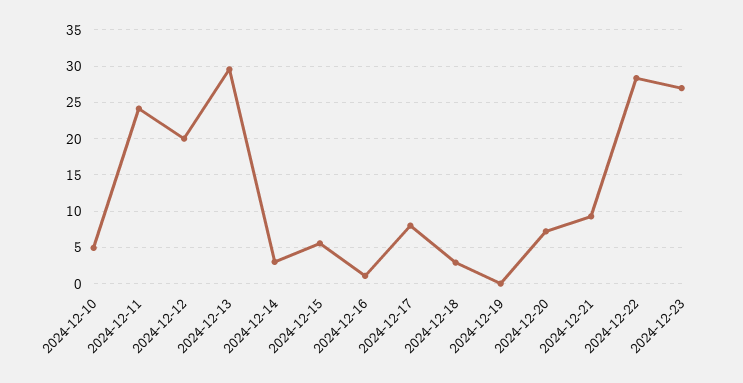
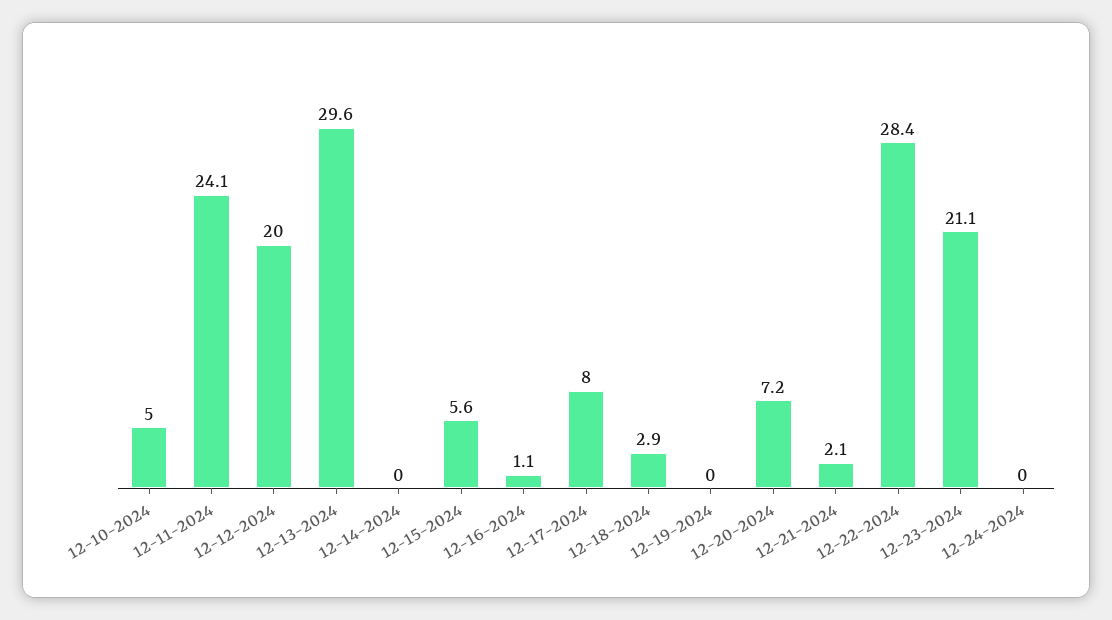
2024-12-14: 3 -> 0
2024-12-21: 9 -> 2.1
2024-12-23: 27 -> 21.1
12-24-2024: none -> 0

